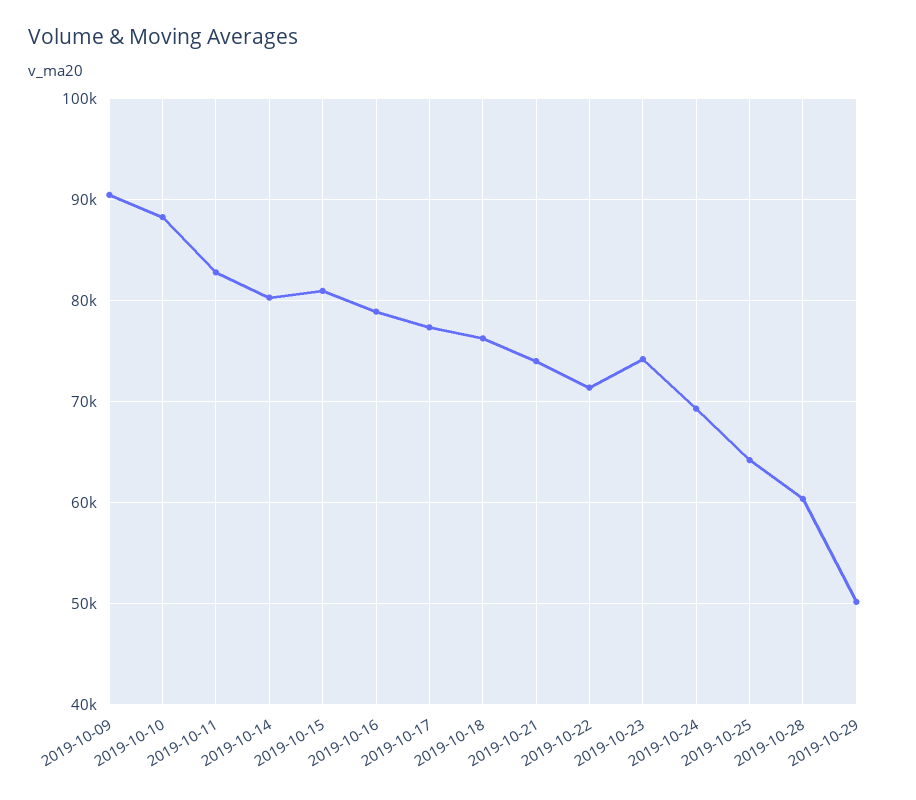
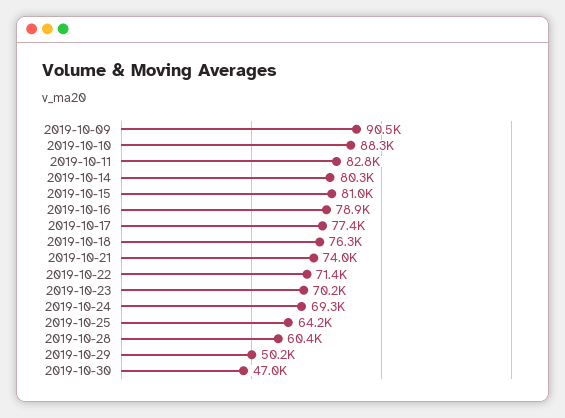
2019-10-23: 74000 -> 70200
2019-10-30: none -> 47000

